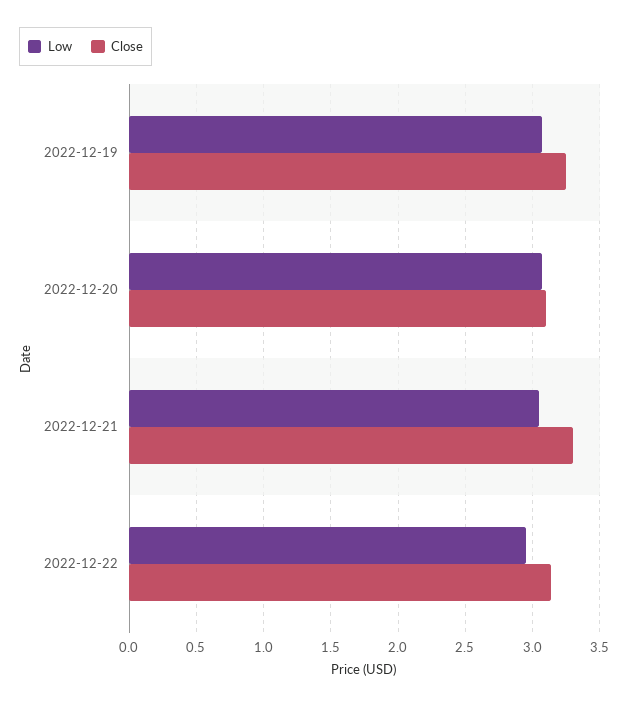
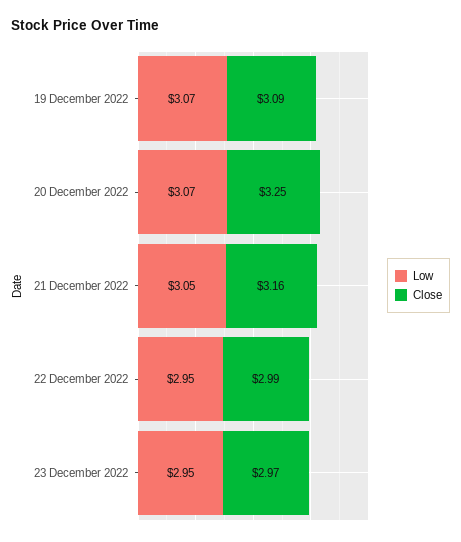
Close, 2022-12-19: 3.25 -> 3.09
Close, 2022-12-20: 3.1 -> 3.25
Close, 2022-12-21: 3.3 -> 3.16
Close, 2022-12-22: 3.15 -> 2.99
Low, 23 December 2022: none -> 2.95
Close, 23 December 2022: none -> 2.97

